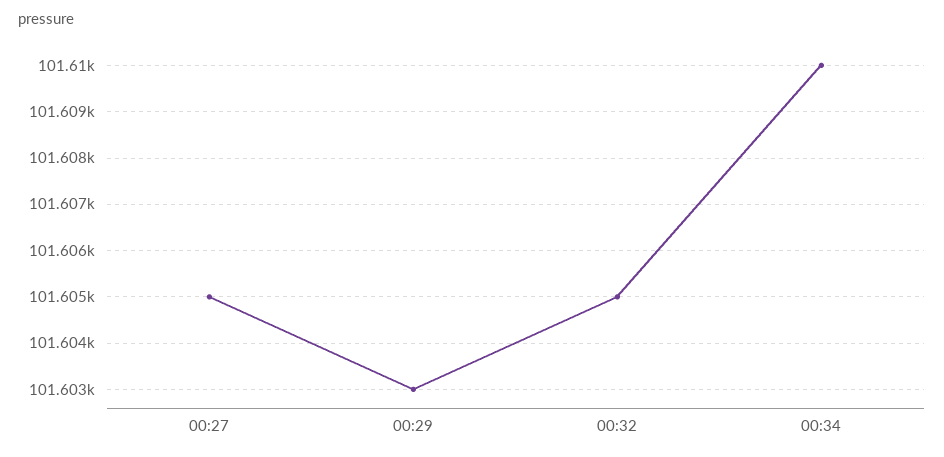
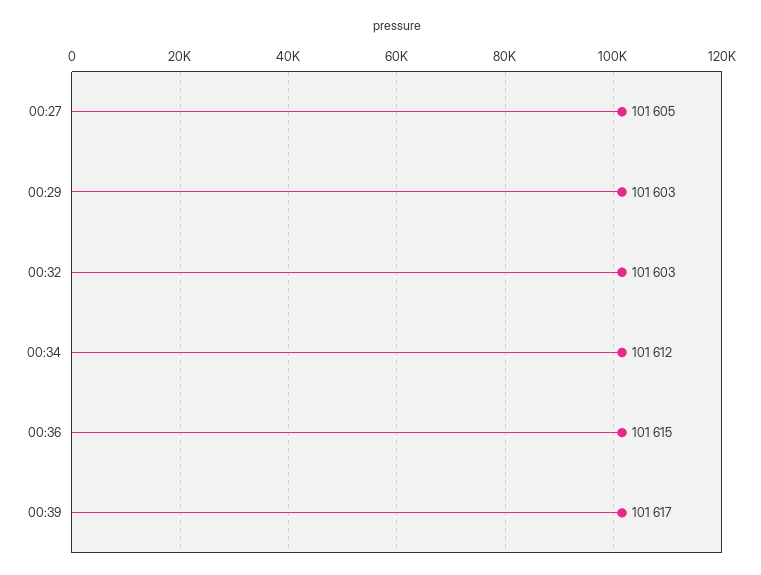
00:32: 101605 -> 101603
00:34: 101610 -> 101612
00:36: none -> 101615
00:39: none -> 101617

